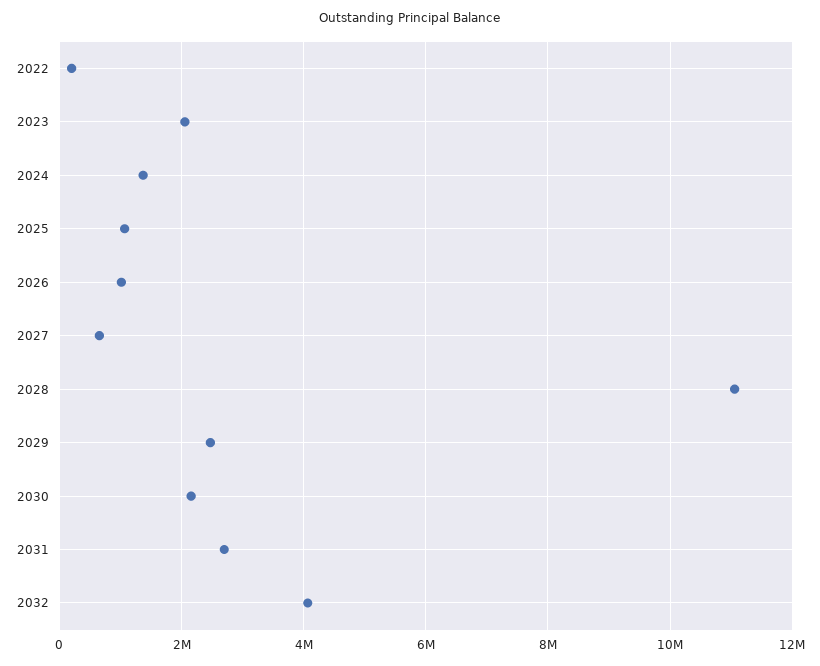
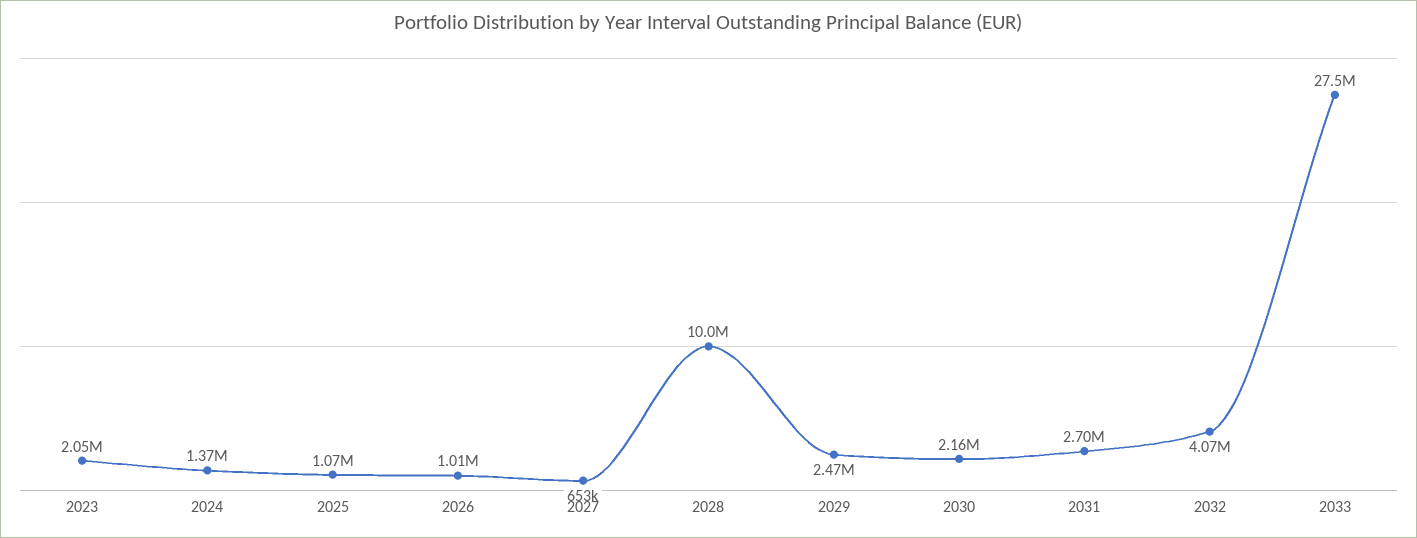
2022: 200000 -> none
2028: 11000000 -> 10000000
2033: none -> 27500000

